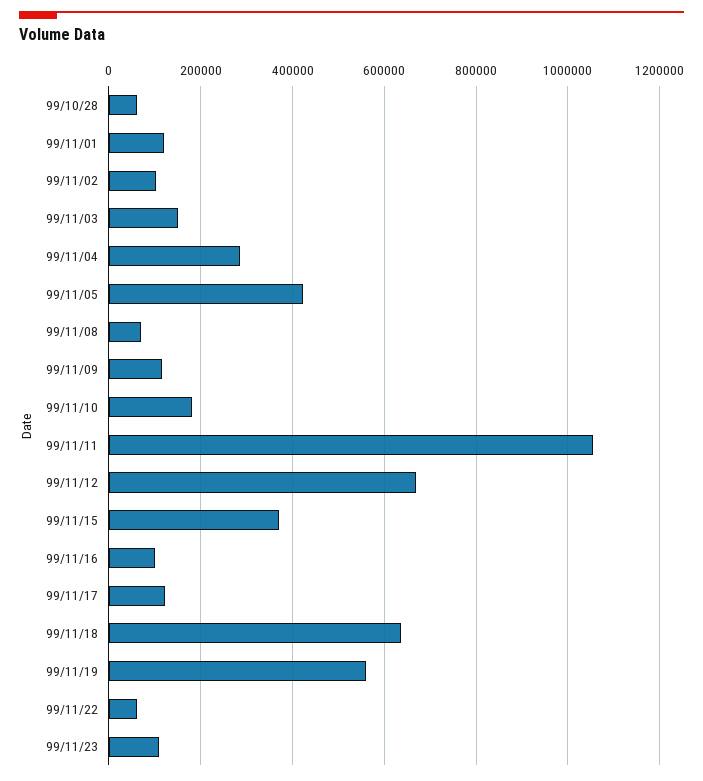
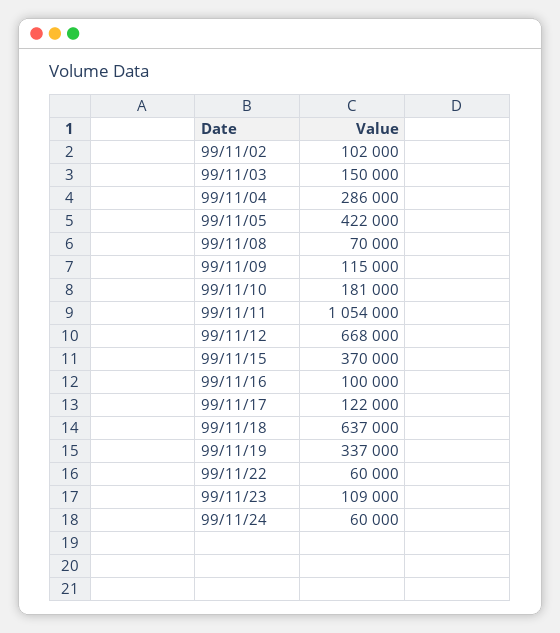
99/10/28: 60000 -> none
99/11/01: 120000 -> none
99/11/19: 560000 -> 337000
99/11/24: none -> 60000

